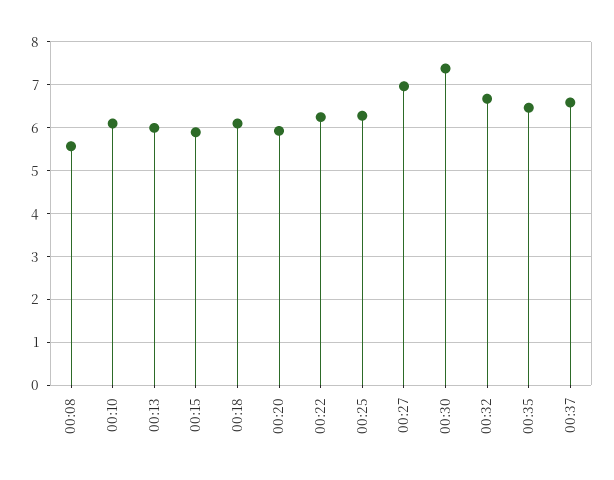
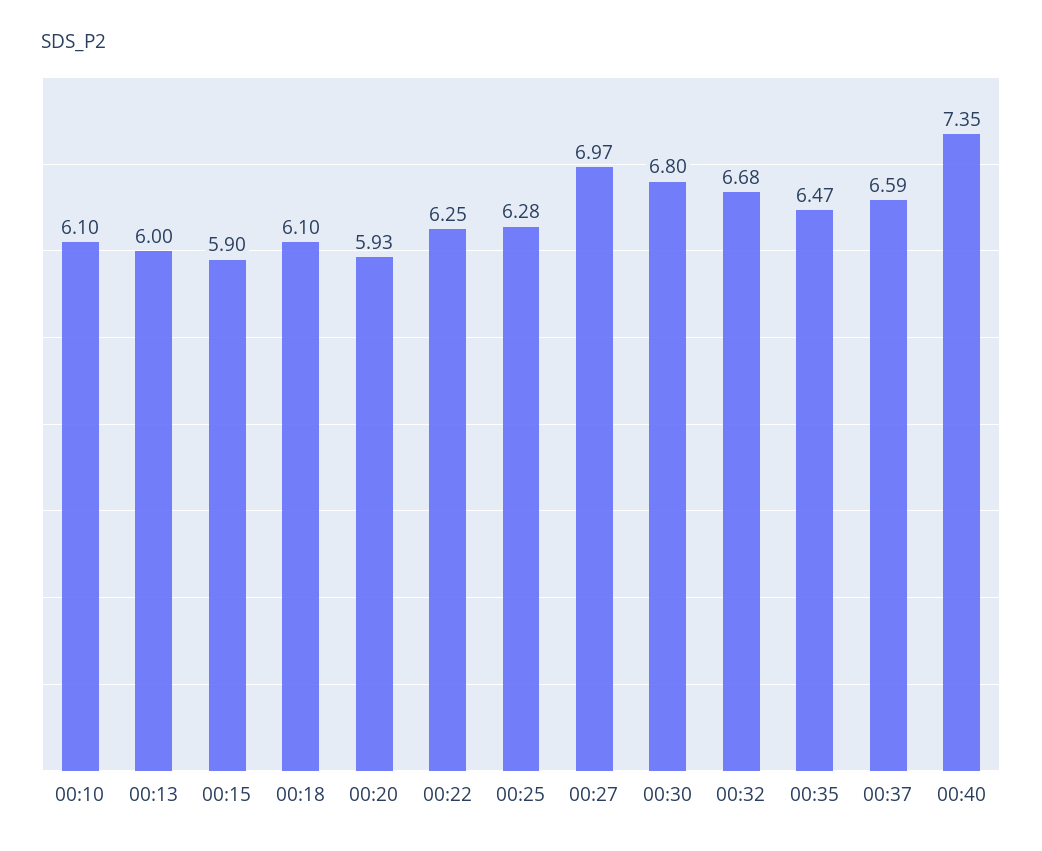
00:08: 5.6 -> none
00:30: 7.4 -> 6.8
00:40: none -> 7.35

